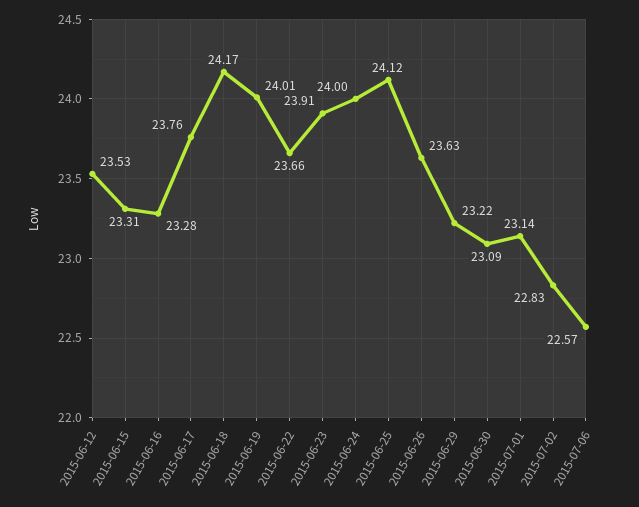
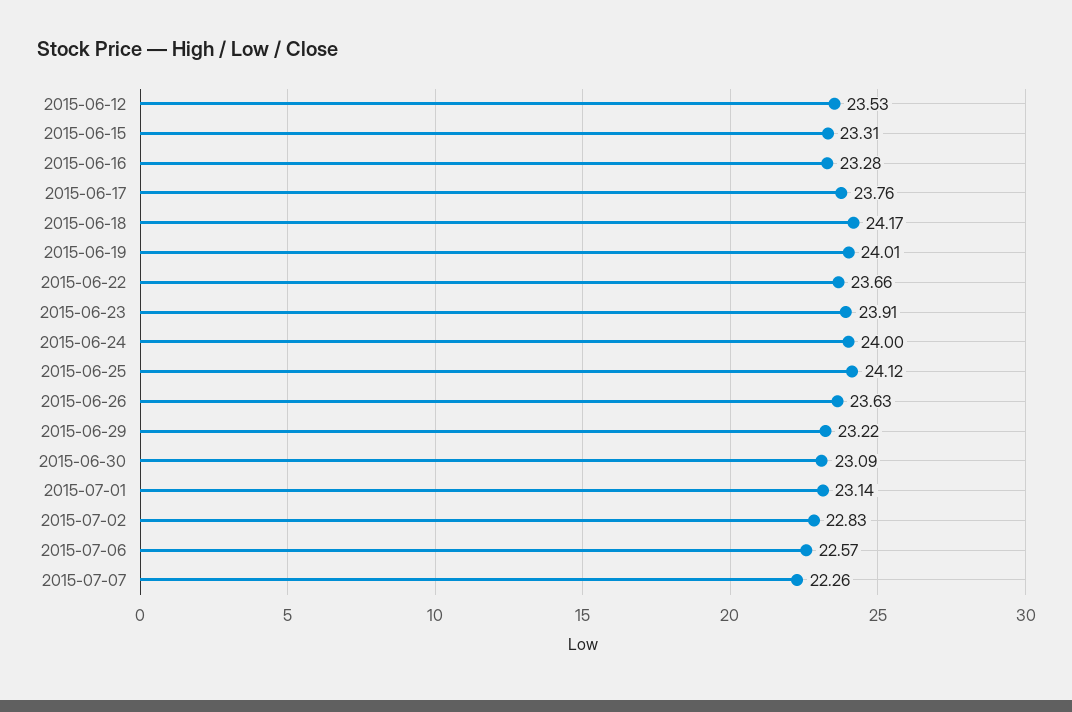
2015-07-07: none -> 22.26

